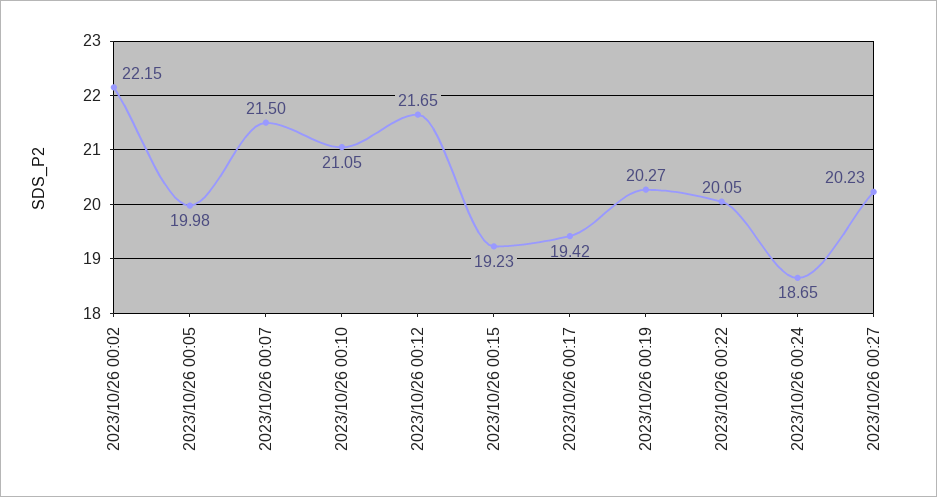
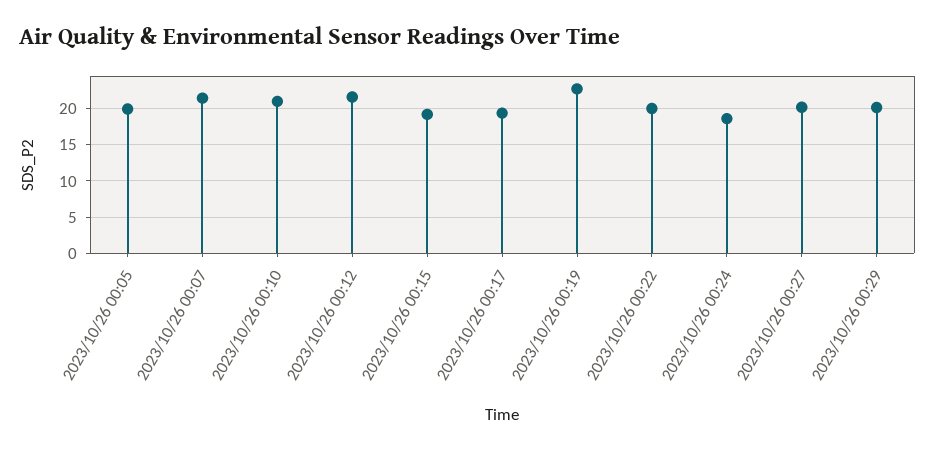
2023/10/26 00:02: 22.15 -> none
2023/10/26 00:19: 20.27 -> 23
2023/10/26 00:29: none -> 20

